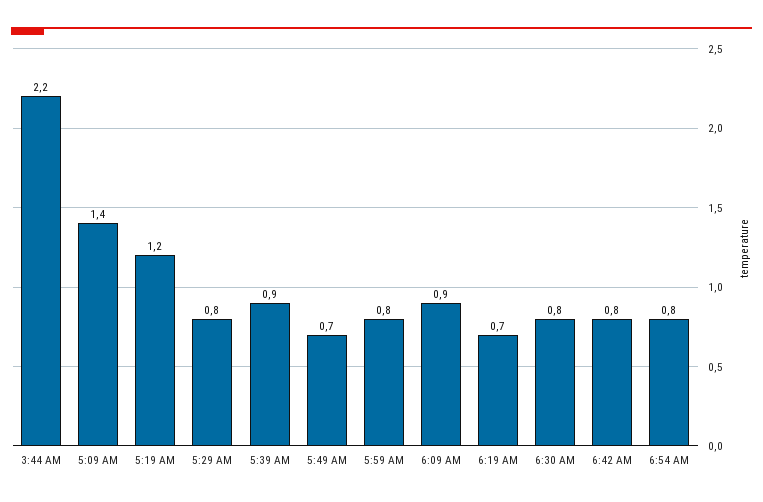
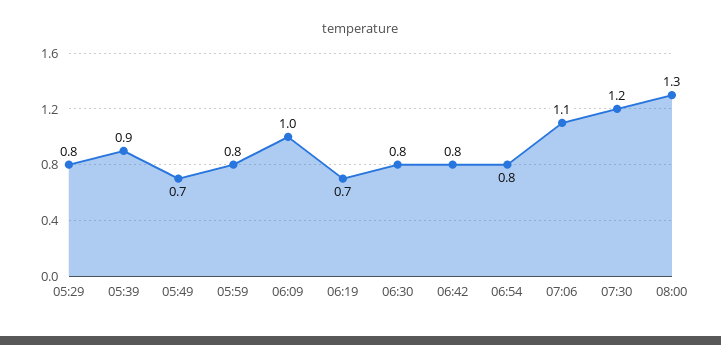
3:44 AM: 2.2 -> none
5:09 AM: 1.4 -> none
5:19 AM: 1.2 -> none
6:09 AM: 0.9 -> 1
07:06: none -> 1.1
07:30: none -> 1.2
08:00: none -> 1.3

